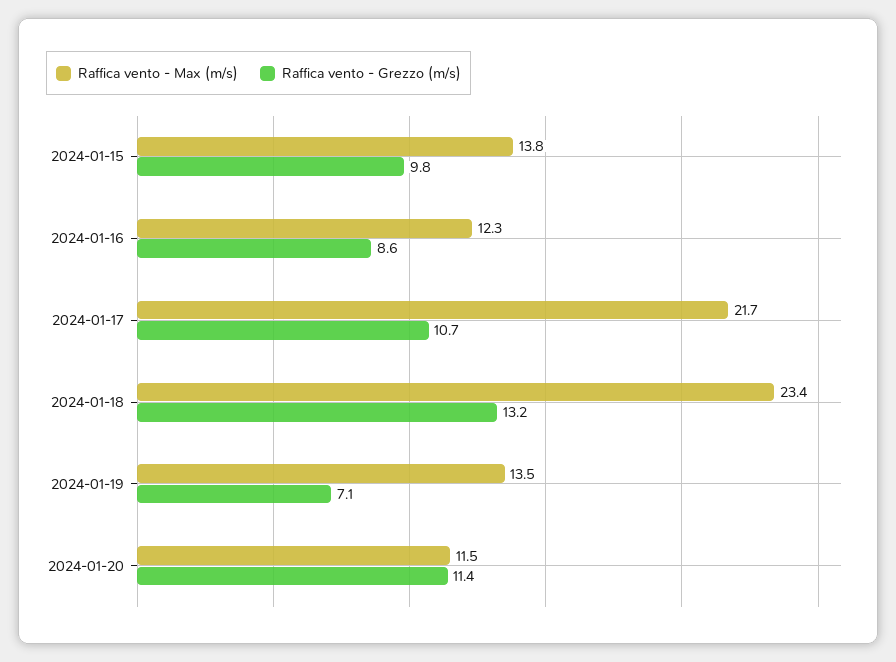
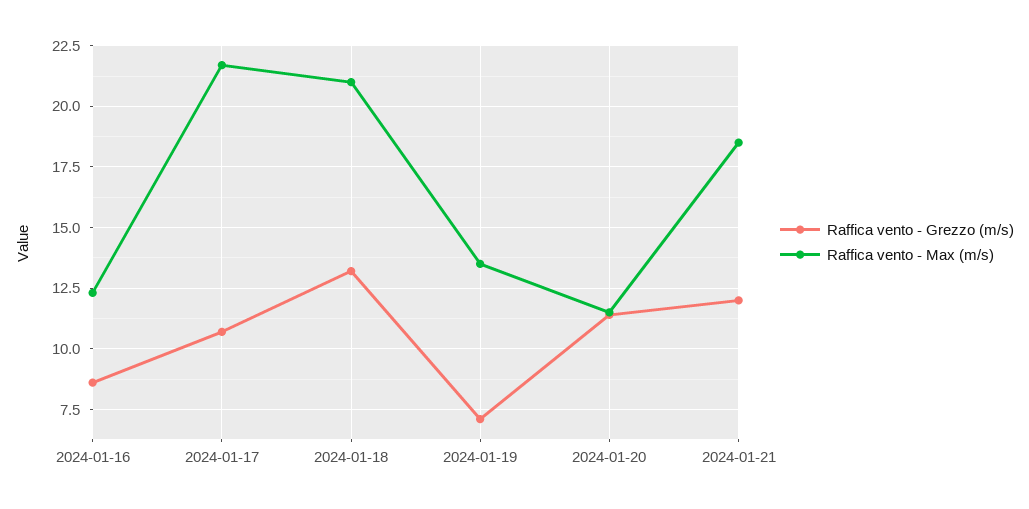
Raffica vento - Max (m/s), 2024-01-15: 13.8 -> none
Raffica vento - Grezzo (m/s), 2024-01-15: 9.8 -> none
Raffica vento - Max (m/s), 2024-01-18: 23.4 -> 21
Raffica vento - Grezzo (m/s), 2024-01-21: none -> 12
Raffica vento - Max (m/s), 2024-01-21: none -> 18.5

